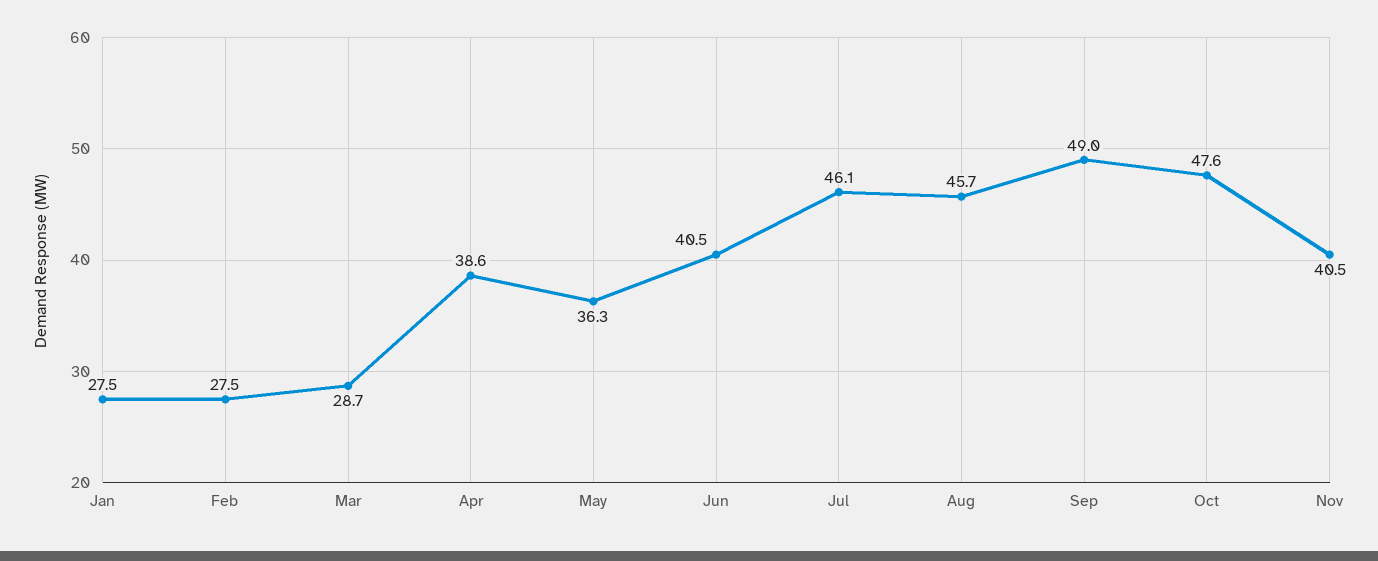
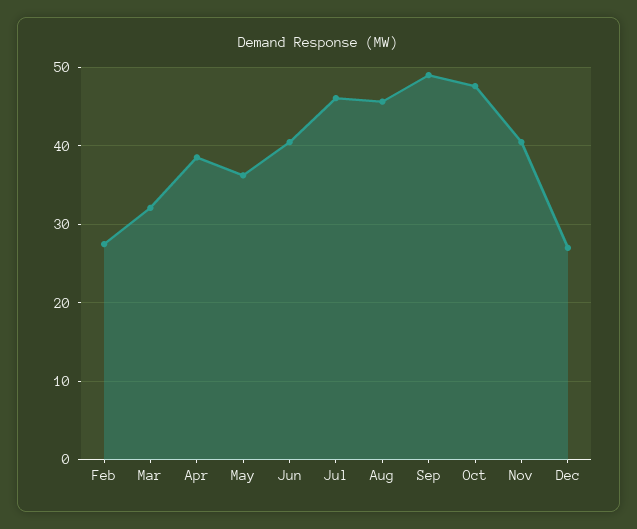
Jan: 27.5 -> none
Mar: 28.7 -> 32
Dec: none -> 27

